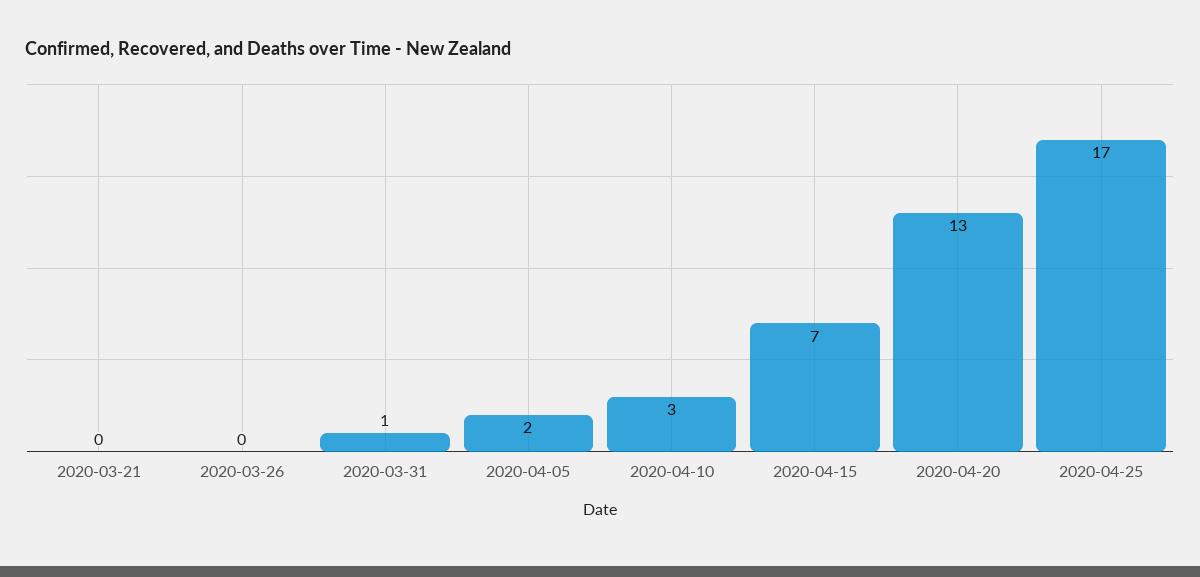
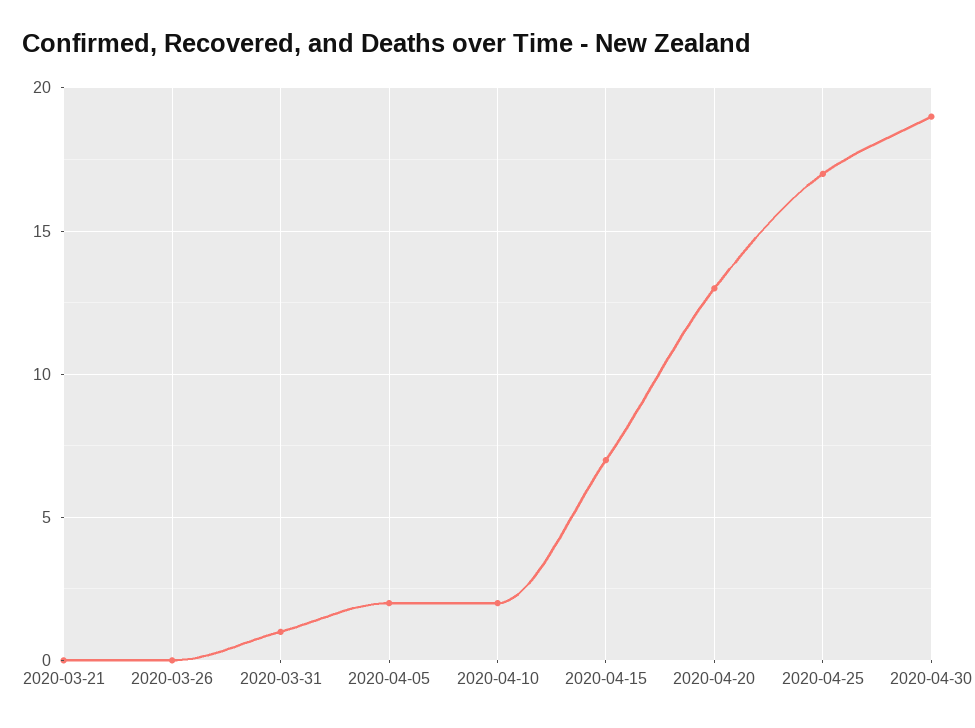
2020-04-10: 3 -> 2
2020-04-30: none -> 19

